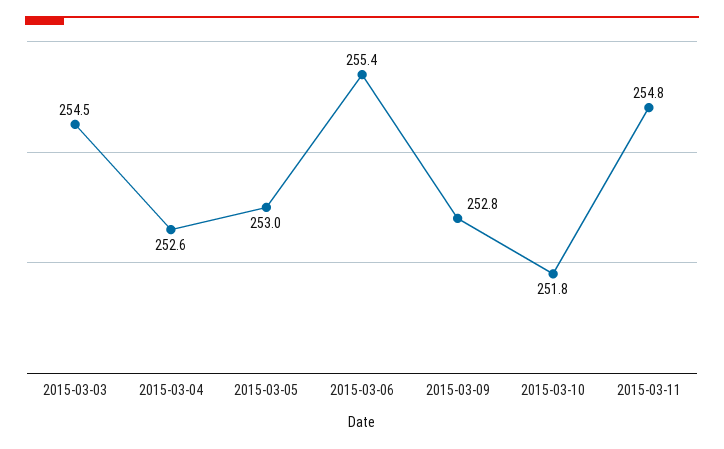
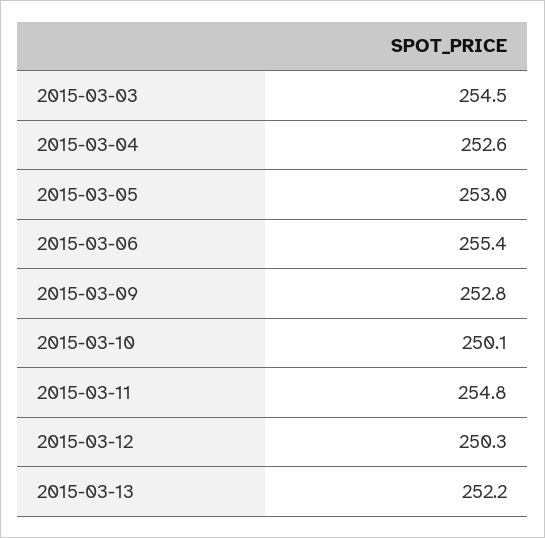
2015-03-10: 251.8 -> 250.1
2015-03-12: none -> 250.3
2015-03-13: none -> 252.2

